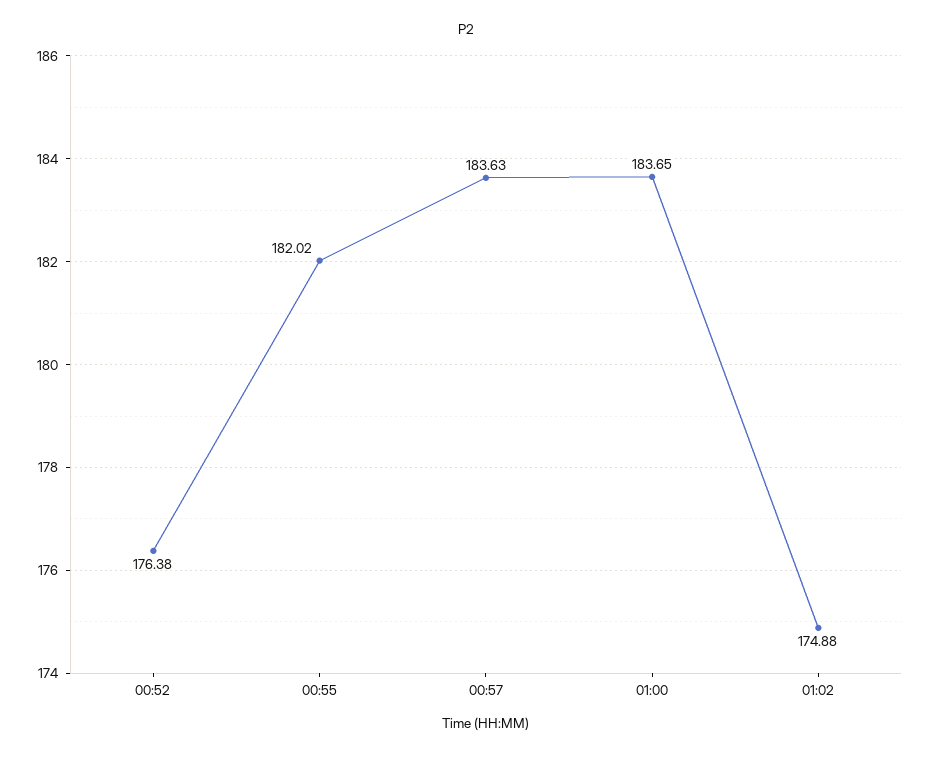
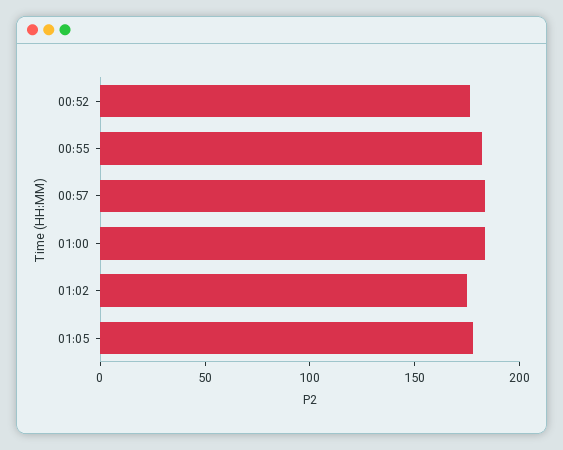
01:05: none -> 180

